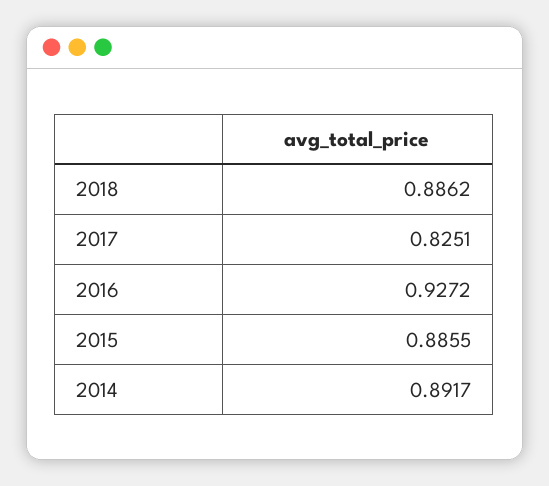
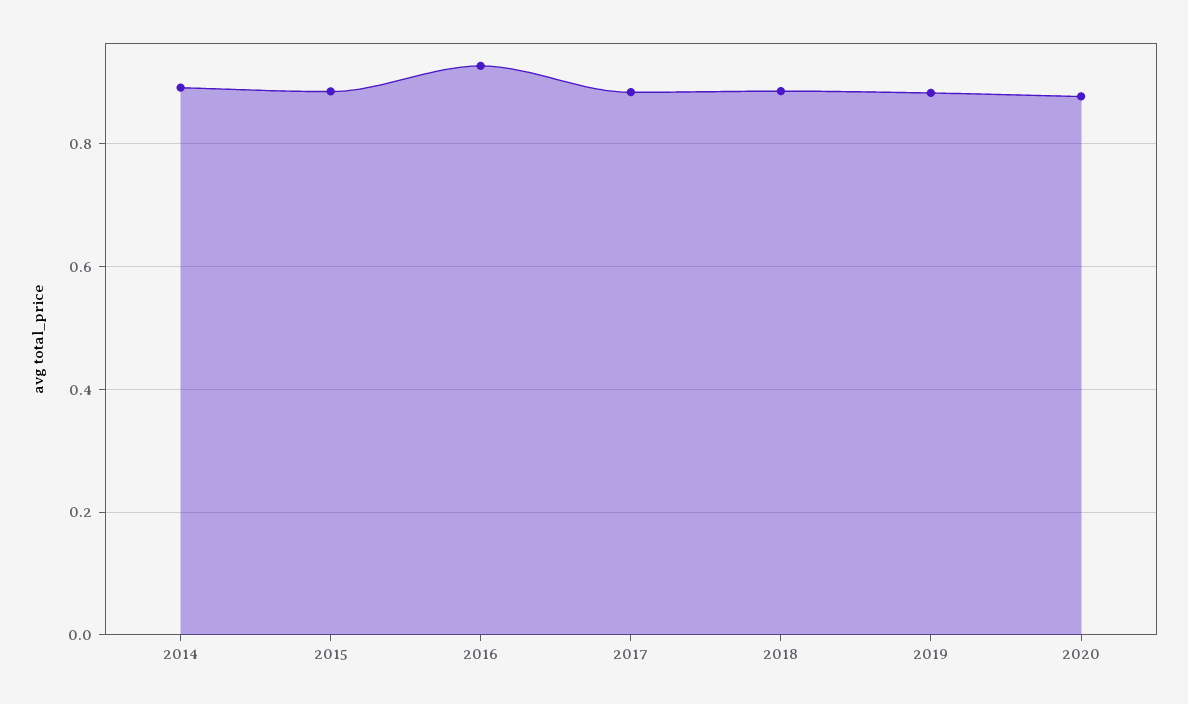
2017: 0.8251 -> 0.88
2019: none -> 0.88
2020: none -> 0.88

